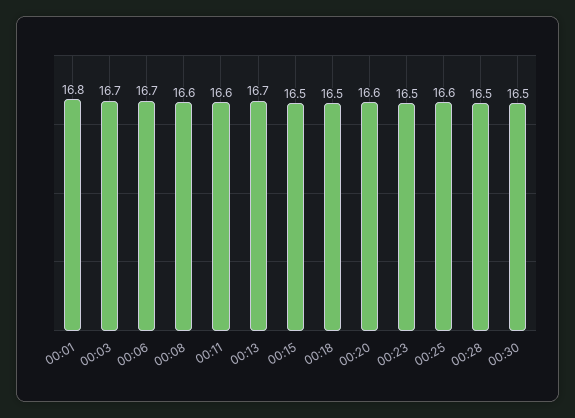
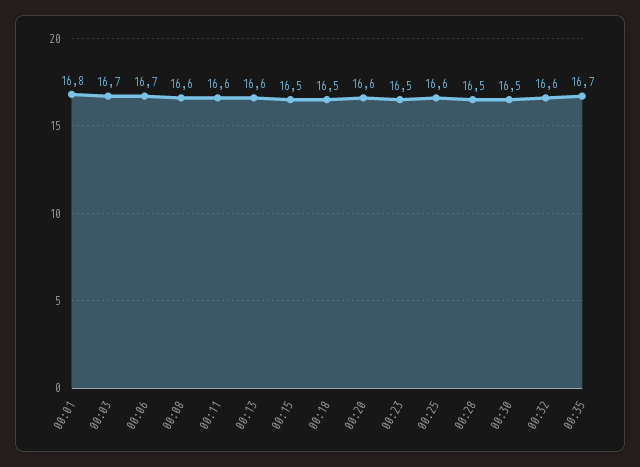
00:13: 16.7 -> 16.6
00:32: none -> 16.6
00:35: none -> 16.7

